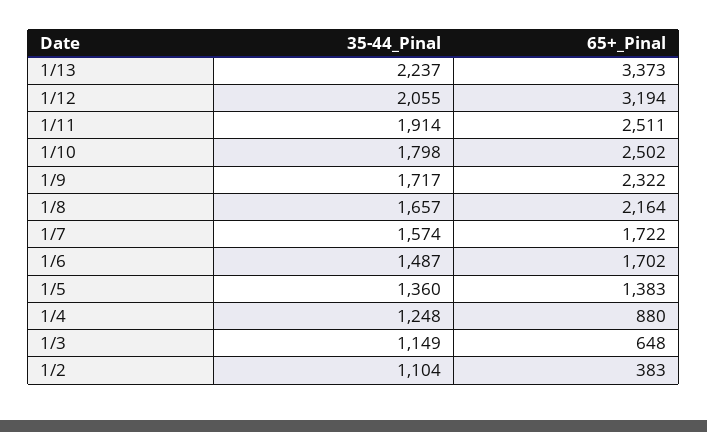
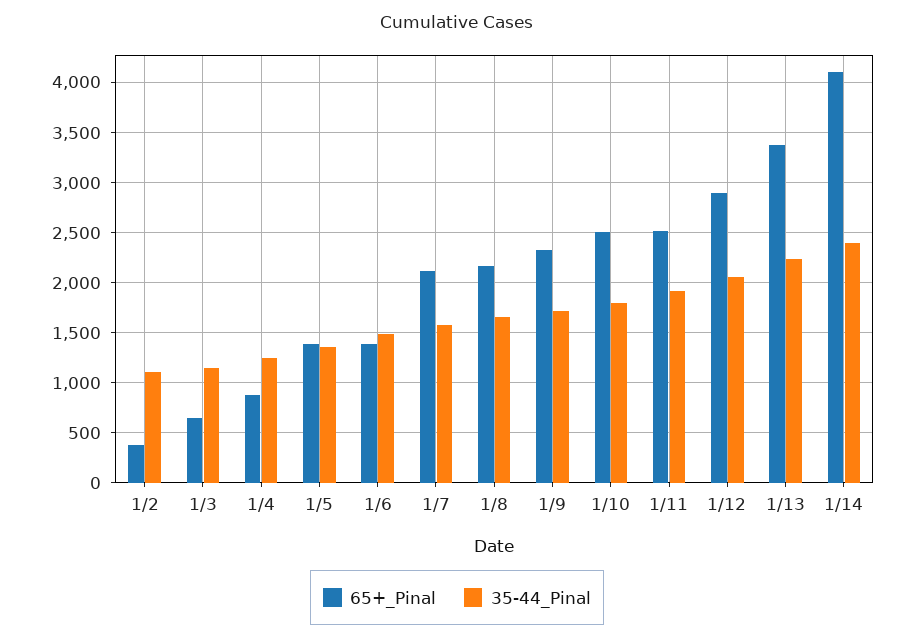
65+_Pinal, 1/12: 3194 -> 2900
65+_Pinal, 1/7: 1722 -> 2100
65+_Pinal, 1/6: 1702 -> 1400
65+_Pinal, 1/14: none -> 4100
35-44_Pinal, 1/14: none -> 2400

